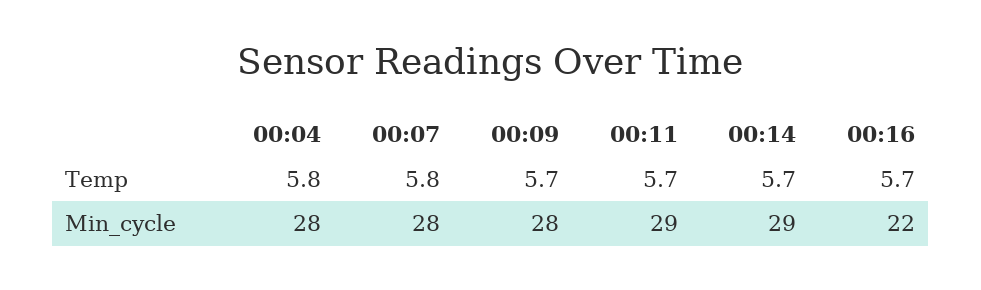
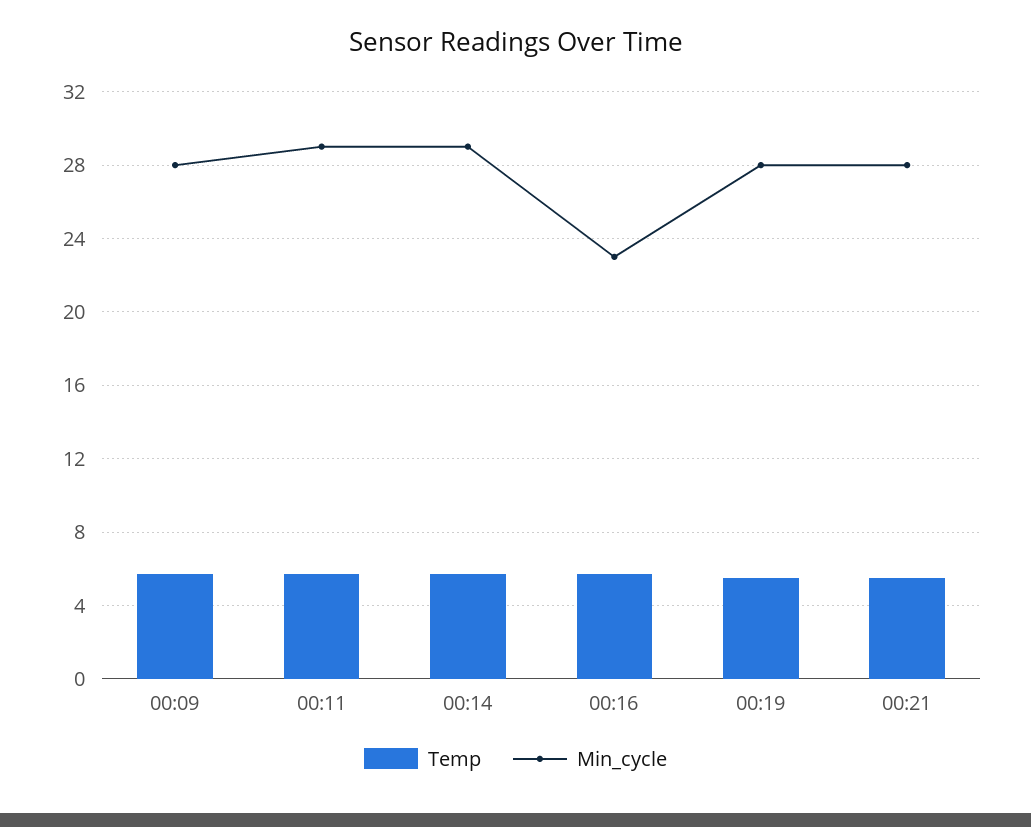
Temp, 00:04: 5.8 -> none
Temp, 00:07: 5.8 -> none
Min_cycle, 00:04: 28 -> none
Min_cycle, 00:07: 28 -> none
Min_cycle, 00:16: 22 -> 23
Temp, 00:19: none -> 5.5
Min_cycle, 00:19: none -> 28
Temp, 00:21: none -> 5.5
Min_cycle, 00:21: none -> 28

